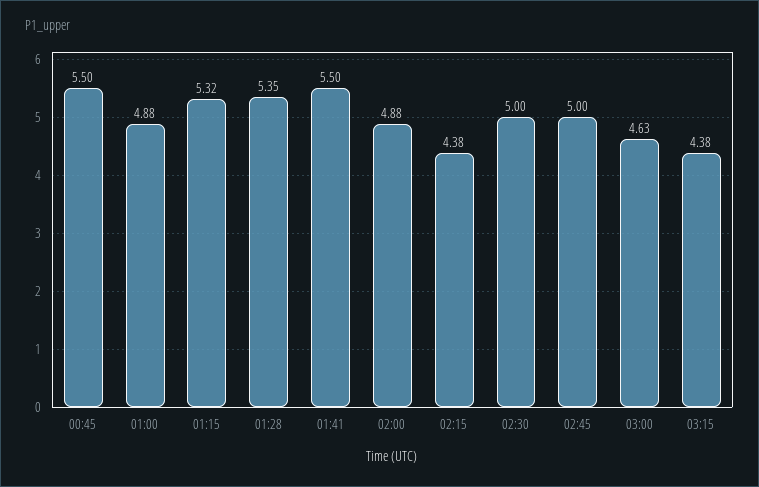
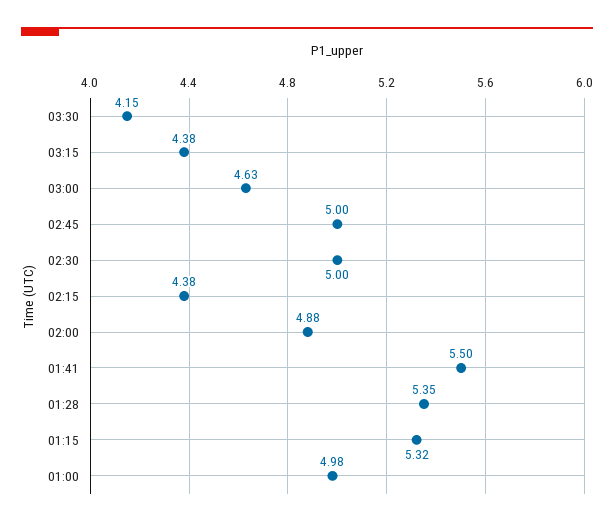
00:45: 5.5 -> none
01:00: 4.88 -> 4.98
03:30: none -> 4.15

